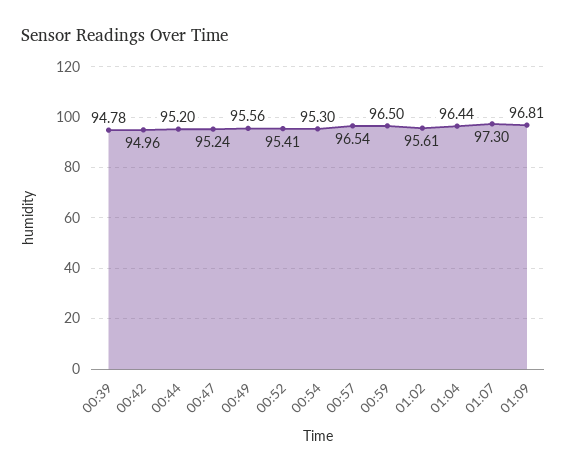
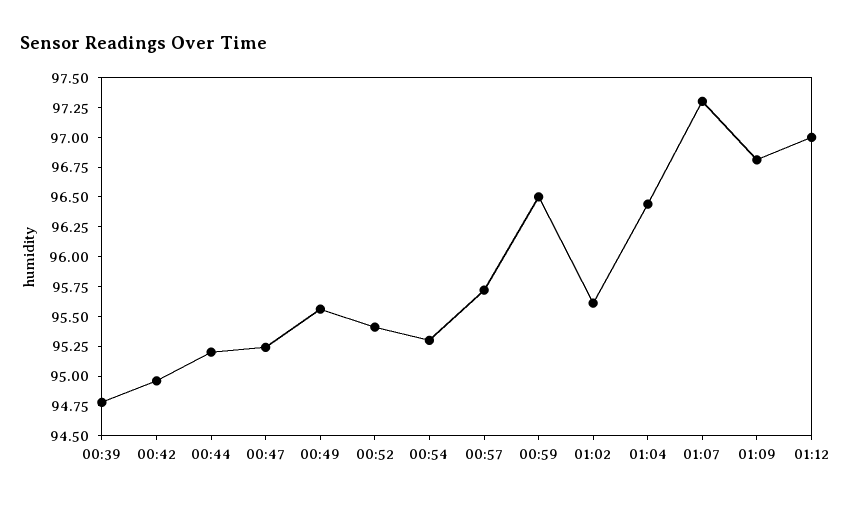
00:57: 96.54 -> 95.75
01:12: none -> 97

